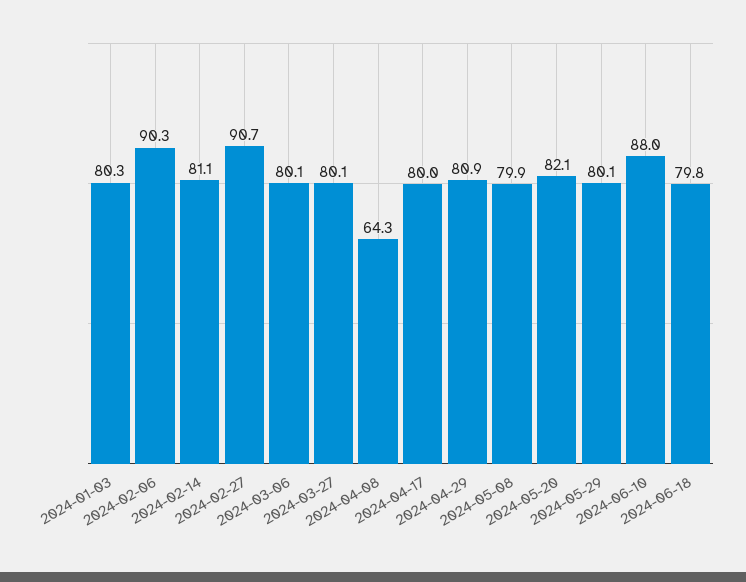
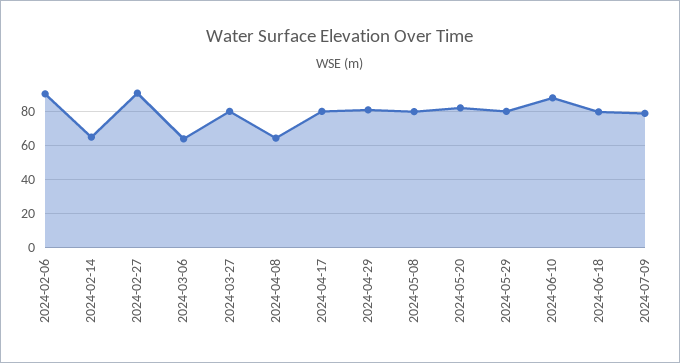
2024-01-03: 80.3 -> none
2024-02-14: 81.1 -> 65
2024-03-06: 80.1 -> 65
2024-07-09: none -> 80

